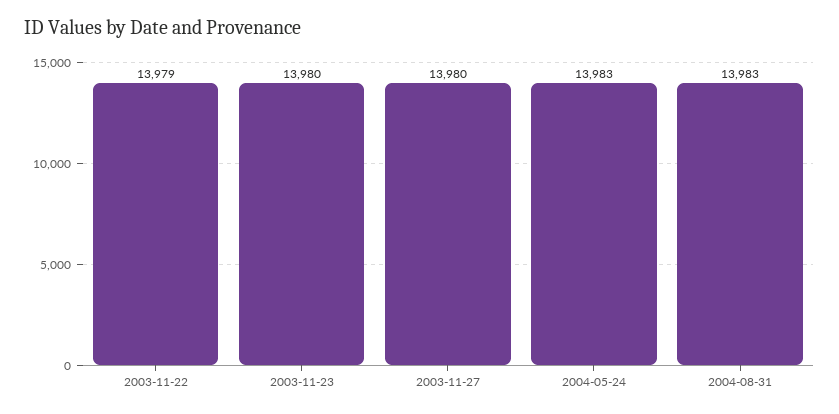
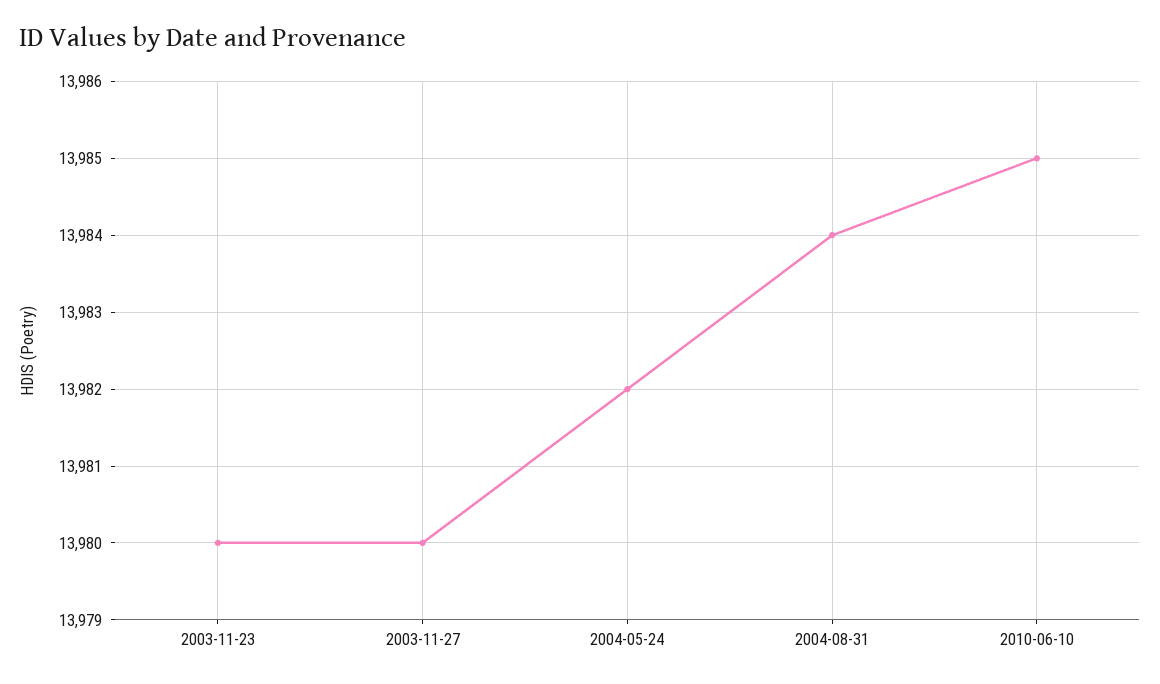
2003-11-22: 13979 -> none
2004-05-24: 13983 -> 13982
2004-08-31: 13983 -> 13984
2010-06-10: none -> 13985

